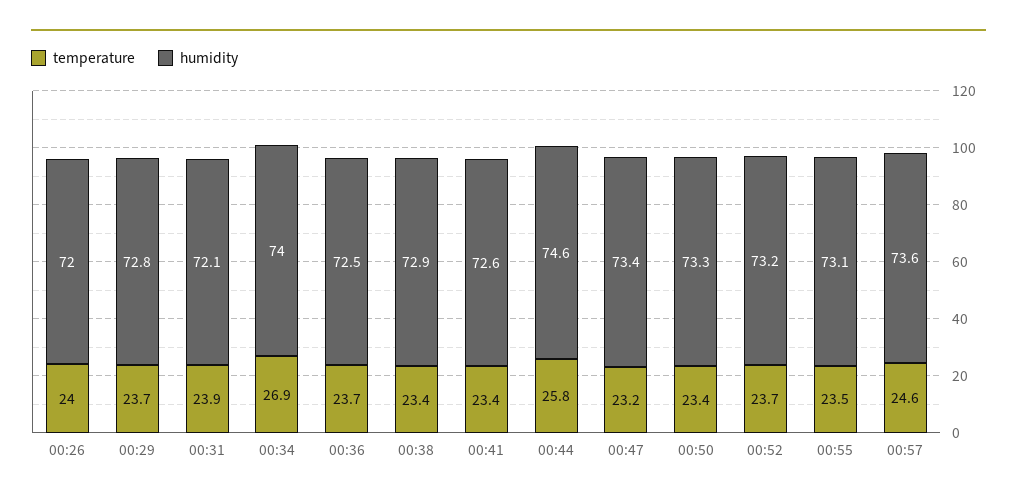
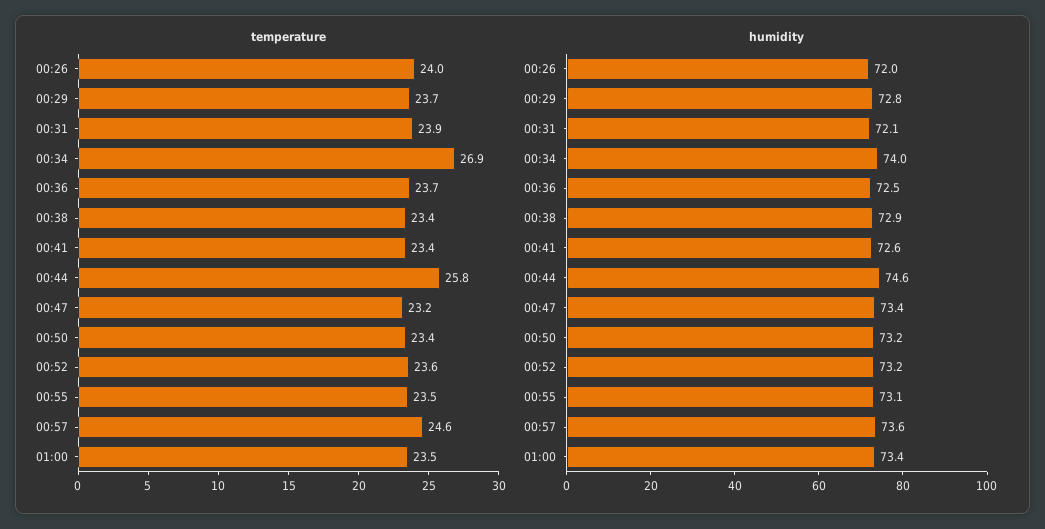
humidity, 00:50: 73.3 -> 73.2
temperature, 00:52: 23.7 -> 23.6
temperature, 01:00: none -> 23.5
humidity, 01:00: none -> 73.4

